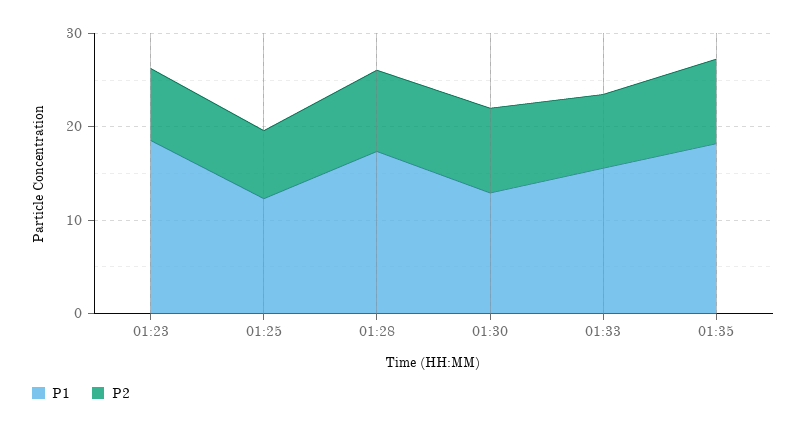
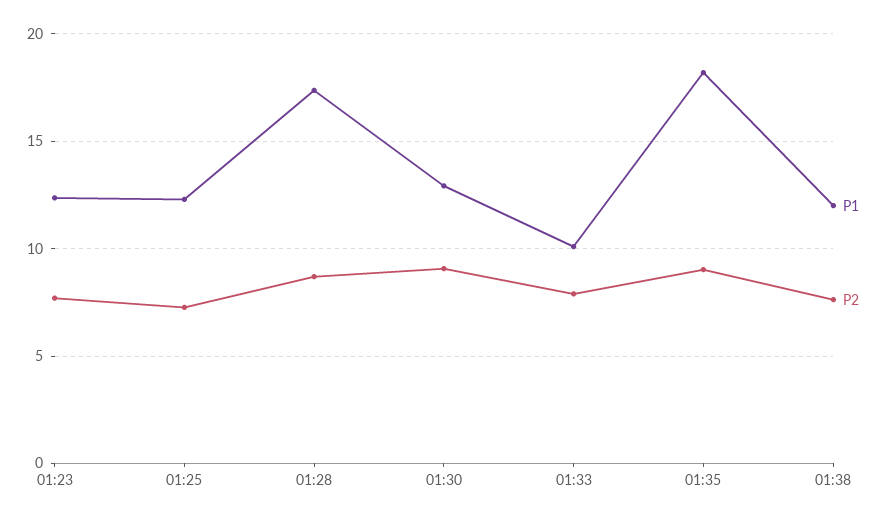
P1, 01:23: 18 -> 12.5
P1, 01:33: 16 -> 10
P1, 01:38: none -> 12
P2, 01:38: none -> 7.5

